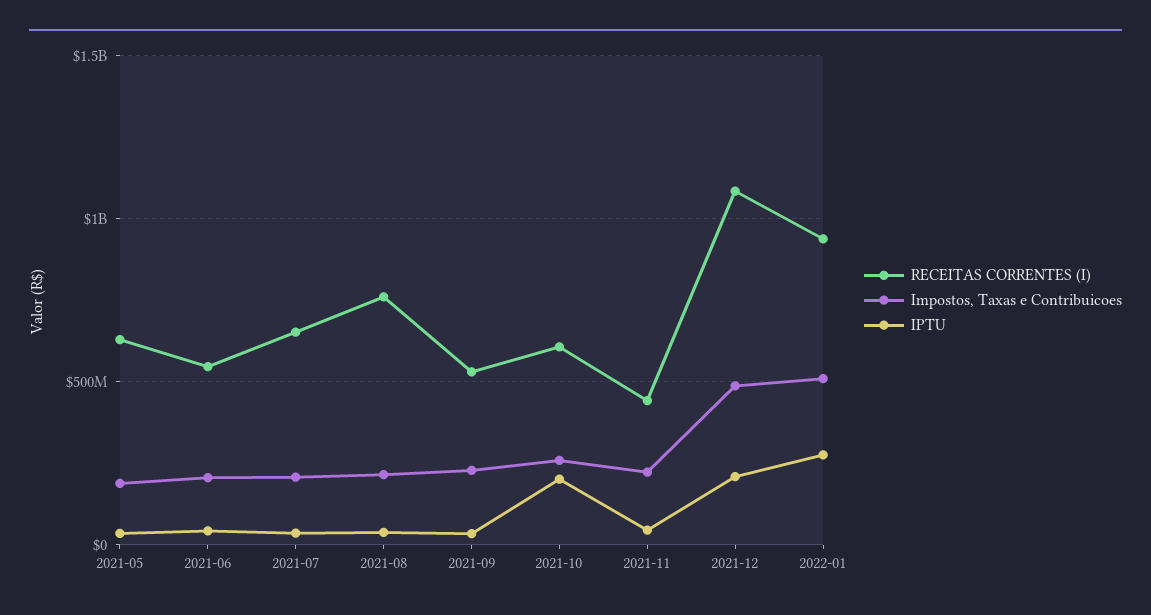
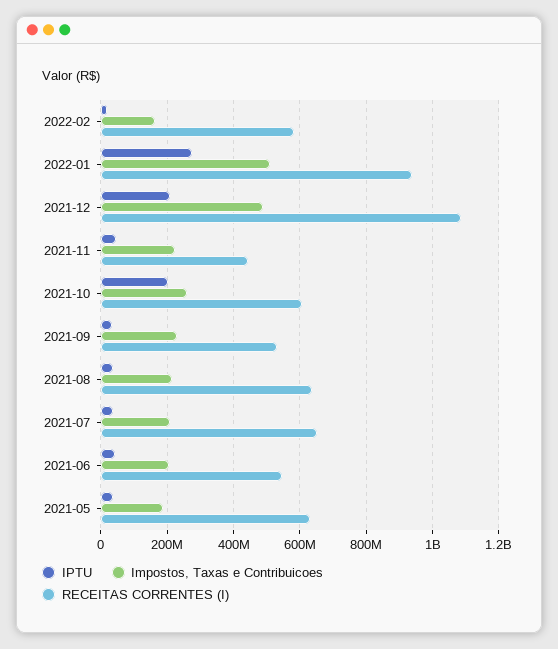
RECEITAS CORRENTES (I), 2021-08: 750000000 -> 640000000
IPTU, 2022-02: none -> 20000000
Impostos, Taxas e Contribuicoes, 2022-02: none -> 160000000
RECEITAS CORRENTES (I), 2022-02: none -> 580000000

